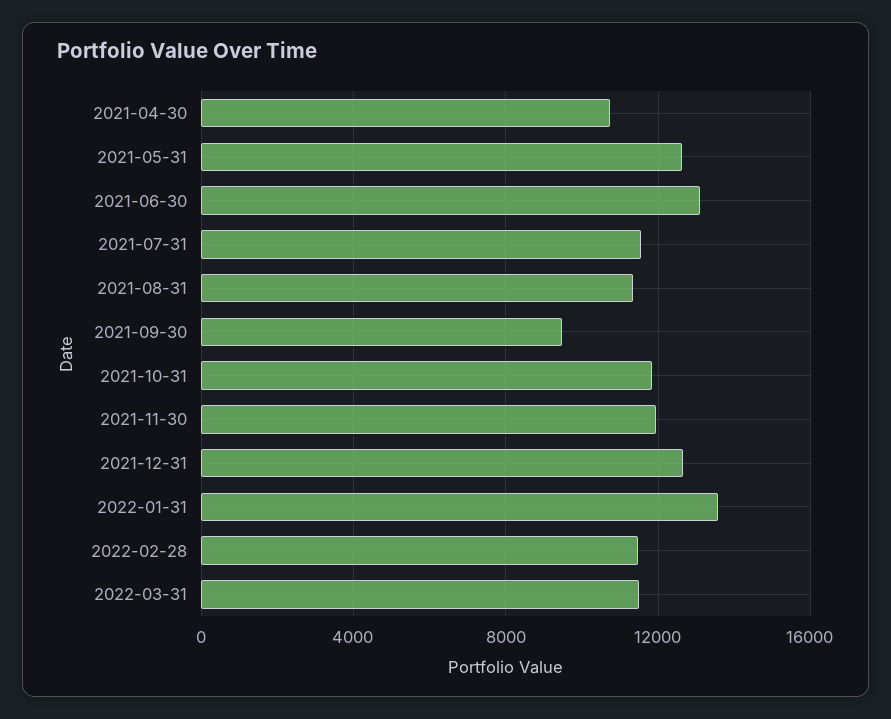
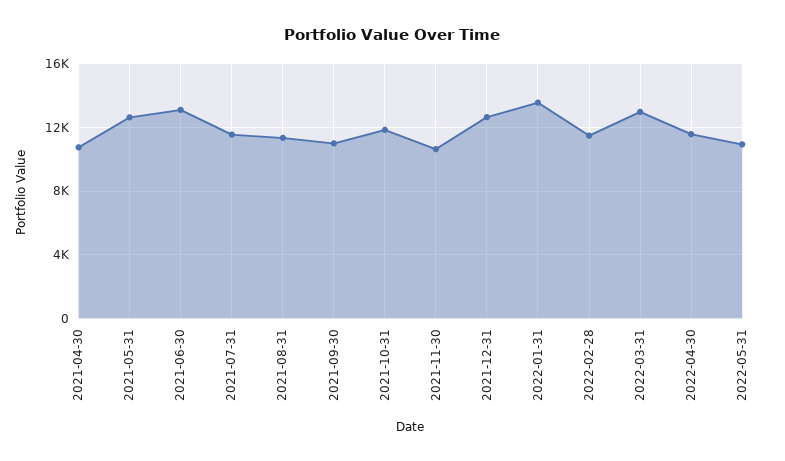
2021-09-30: 9500 -> 11000
2021-11-30: 12000 -> 10500
2022-03-31: 11500 -> 13000
2022-04-30: none -> 11500
2022-05-31: none -> 11000

